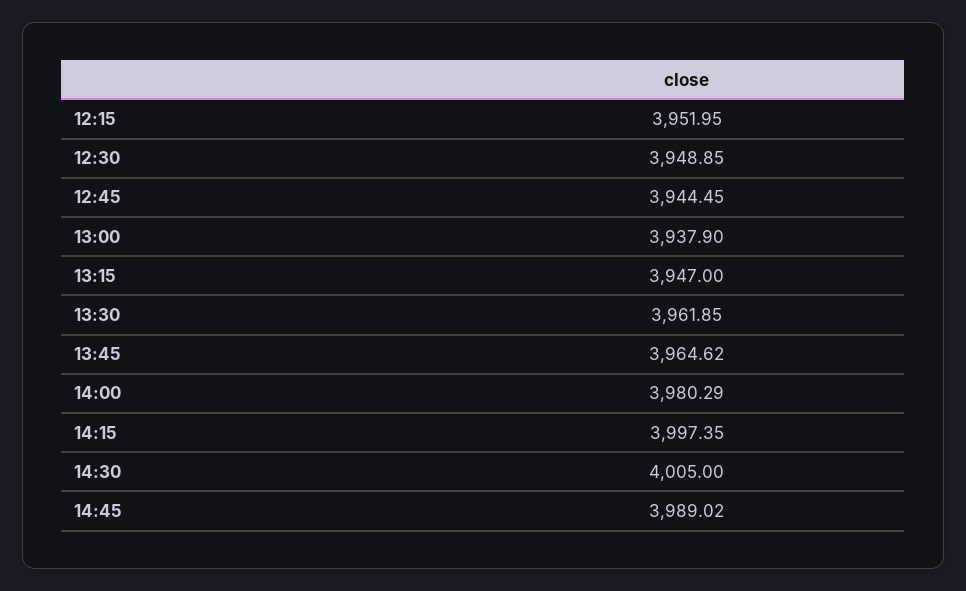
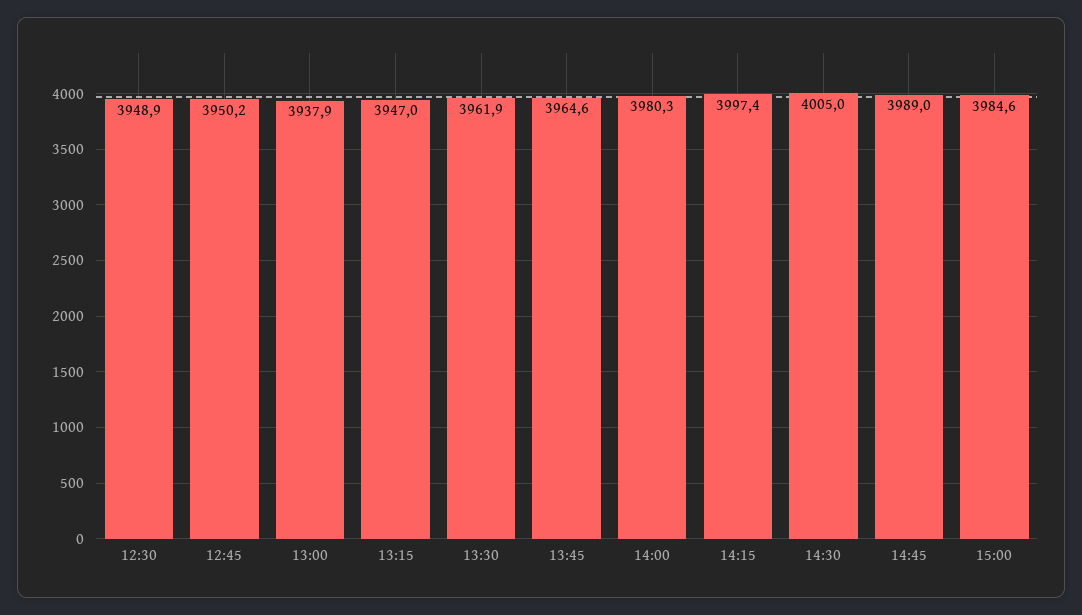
12:15: 3951.95 -> none
12:45: 3944.45 -> 3950.2
15:00: none -> 3984.6

